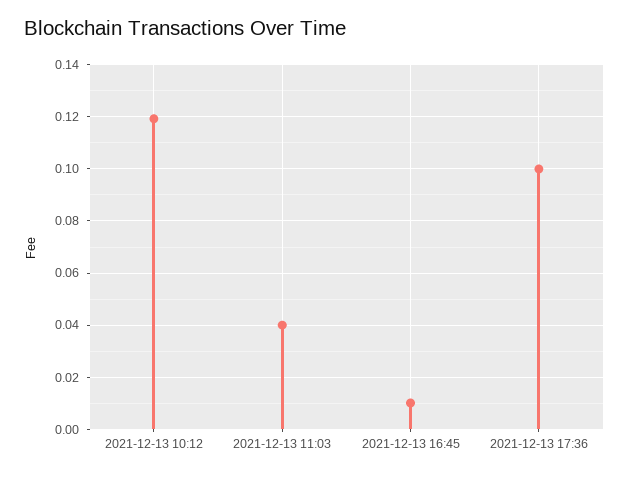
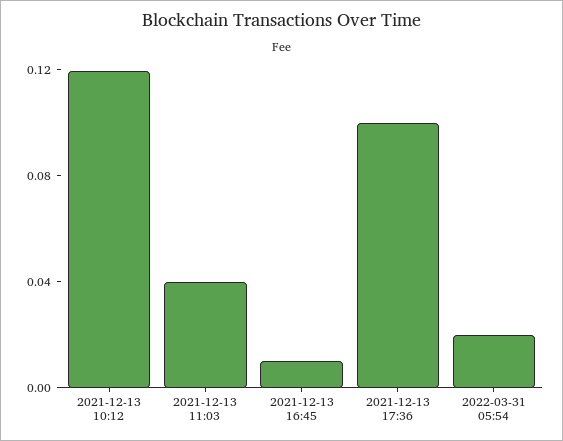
2022-03-31 05:54: none -> 0.02

